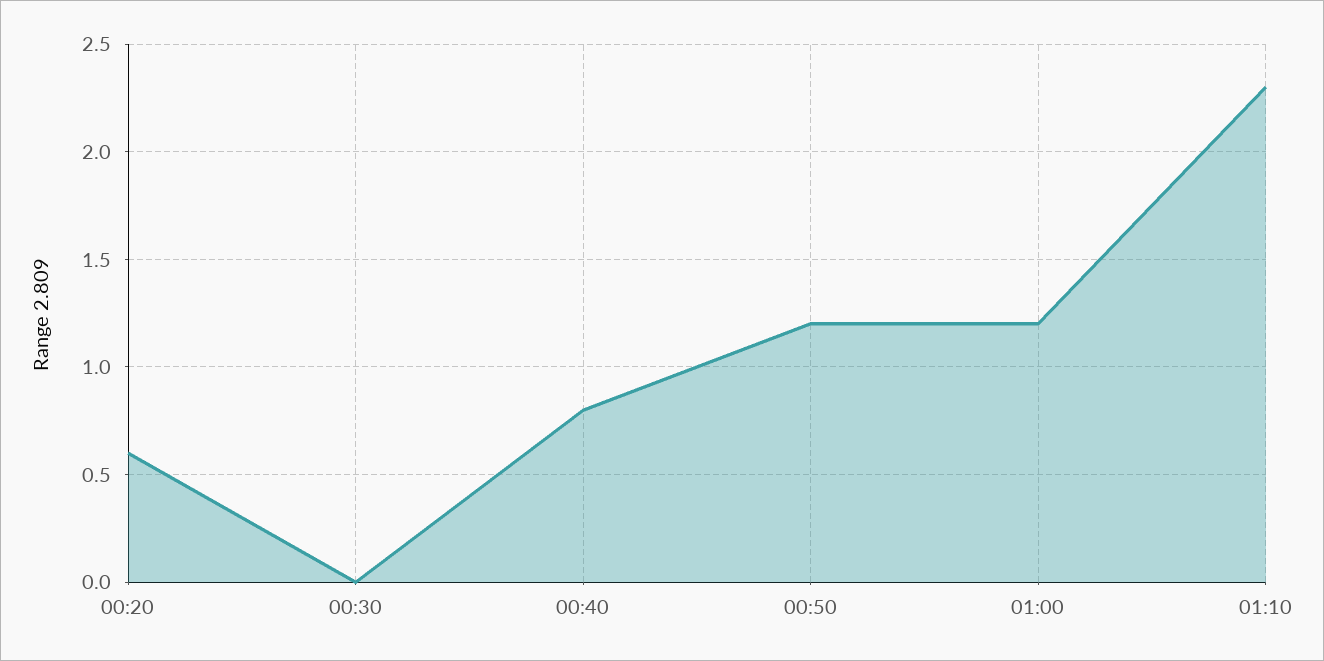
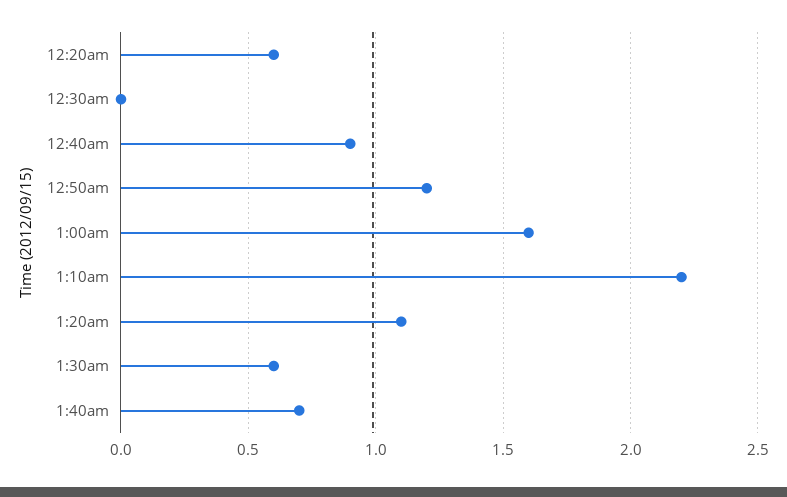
00:40: 0.8 -> 0.9
01:00: 1.2 -> 1.6
01:10: 2.3 -> 2.2
1:20am: none -> 1.1
1:30am: none -> 0.6
1:40am: none -> 0.7

